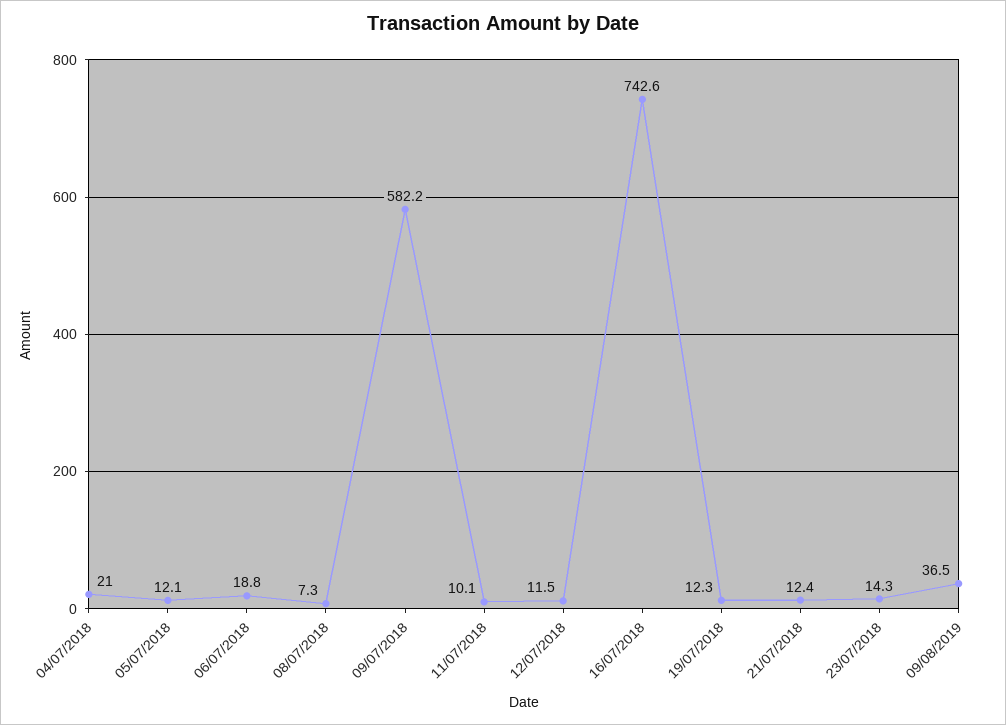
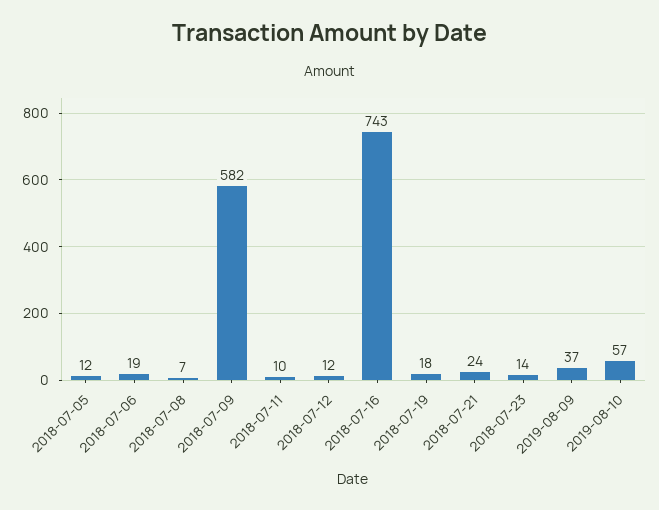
04/07/2018: 21 -> none
19/07/2018: 12.3 -> 18
21/07/2018: 12.4 -> 24
2019-08-10: none -> 57

